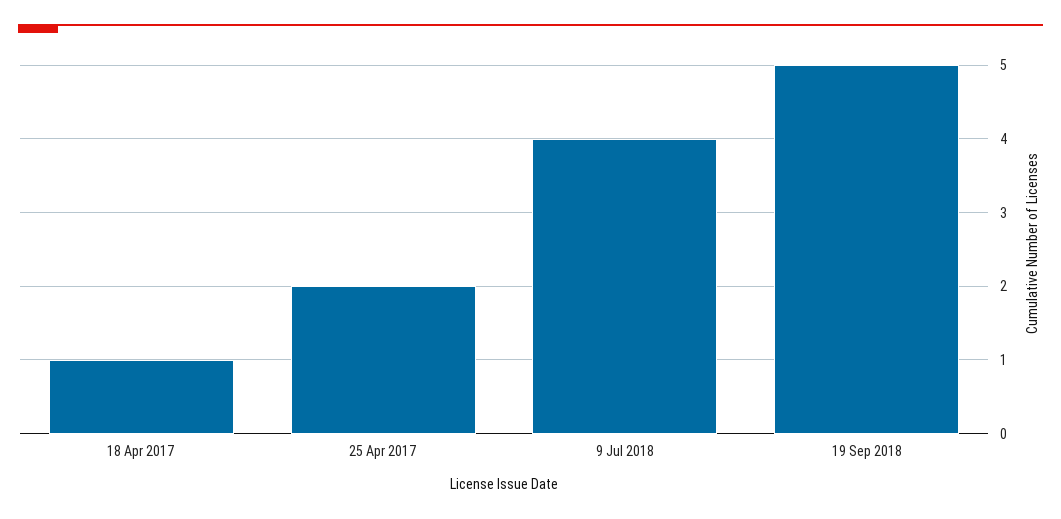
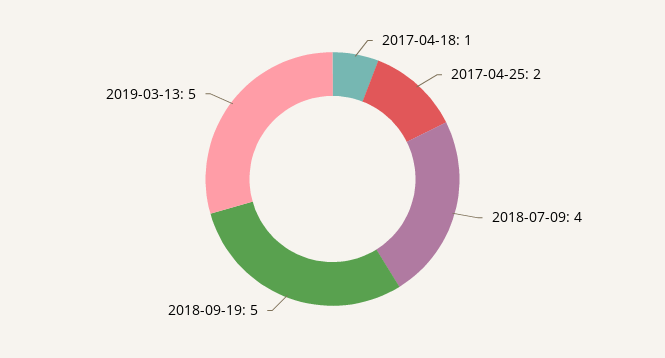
2019-03-13: none -> 5

